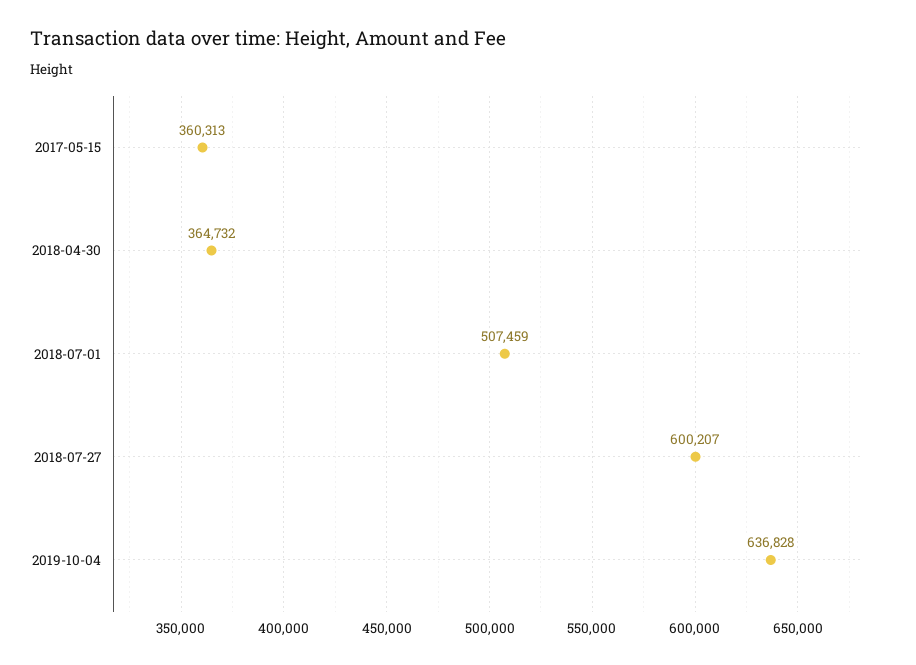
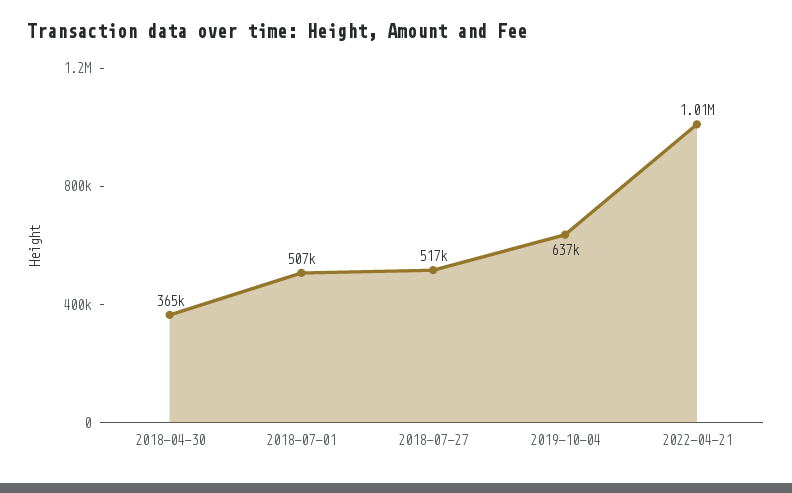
2017-05-15: 360313 -> none
2018-07-27: 600207 -> 517000
2022-04-21: none -> 1010000

